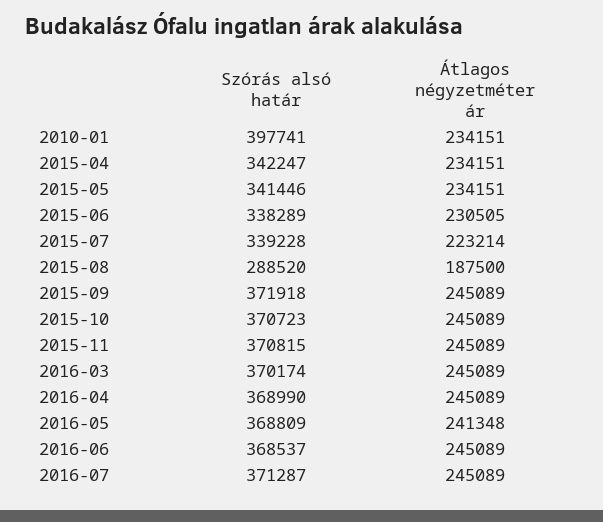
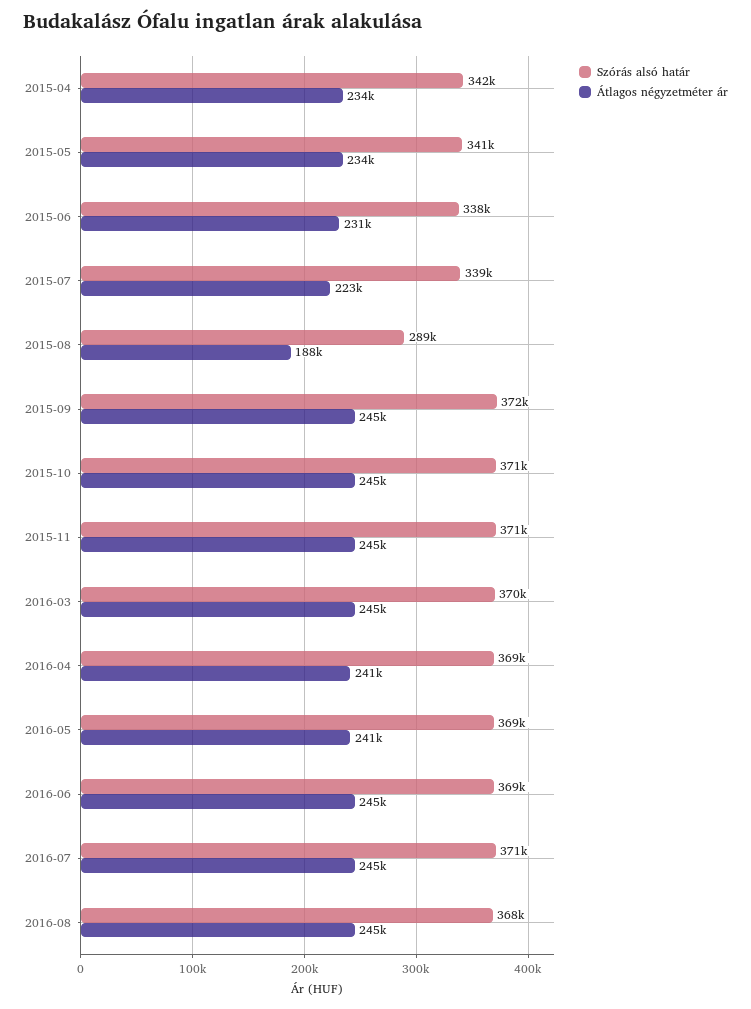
Szórás alsó határ, 2010-01: 397741 -> none
Átlagos négyzetméter ár, 2010-01: 234151 -> none
Átlagos négyzetméter ár, 2016-04: 245089 -> 241000
Szórás alsó határ, 2016-08: none -> 368000
Átlagos négyzetméter ár, 2016-08: none -> 245000

